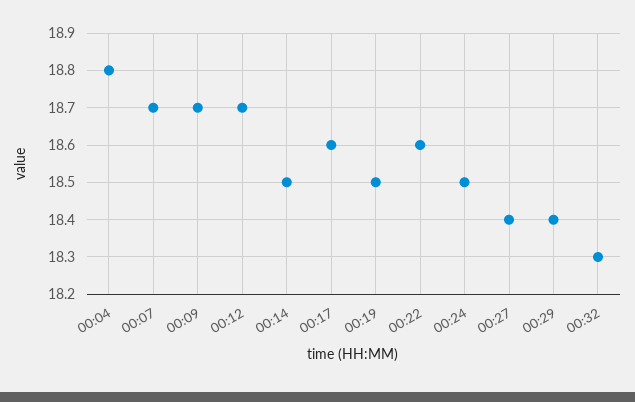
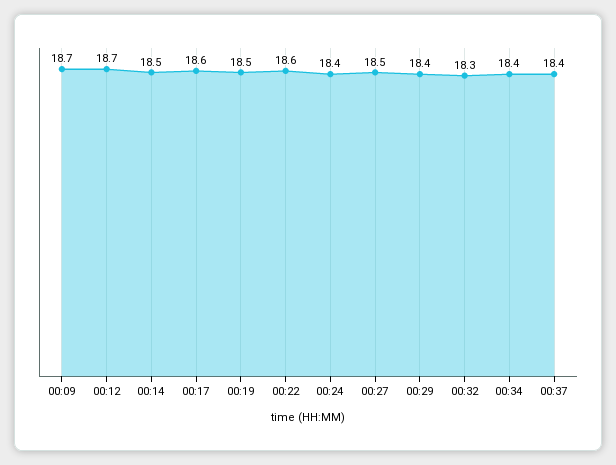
00:04: 18.8 -> none
00:07: 18.7 -> none
00:24: 18.5 -> 18.4
00:27: 18.4 -> 18.5
00:34: none -> 18.4
00:37: none -> 18.4

